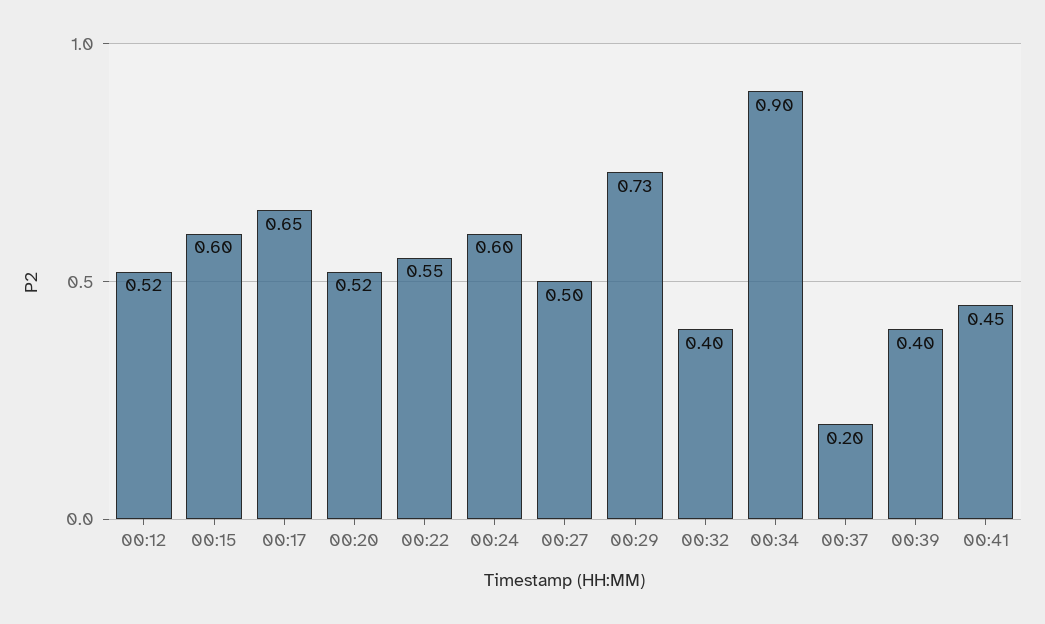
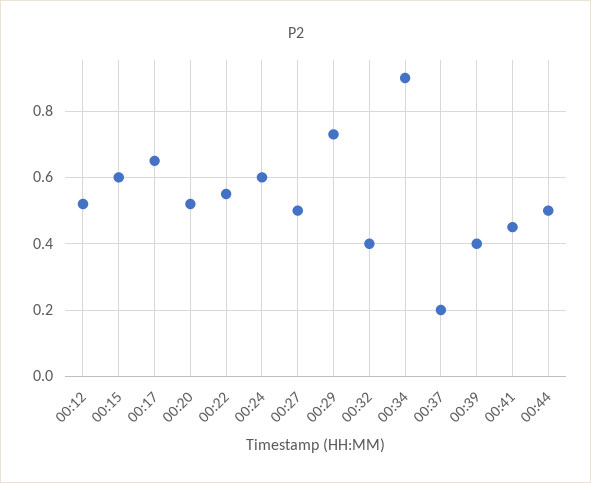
00:44: none -> 0.5

